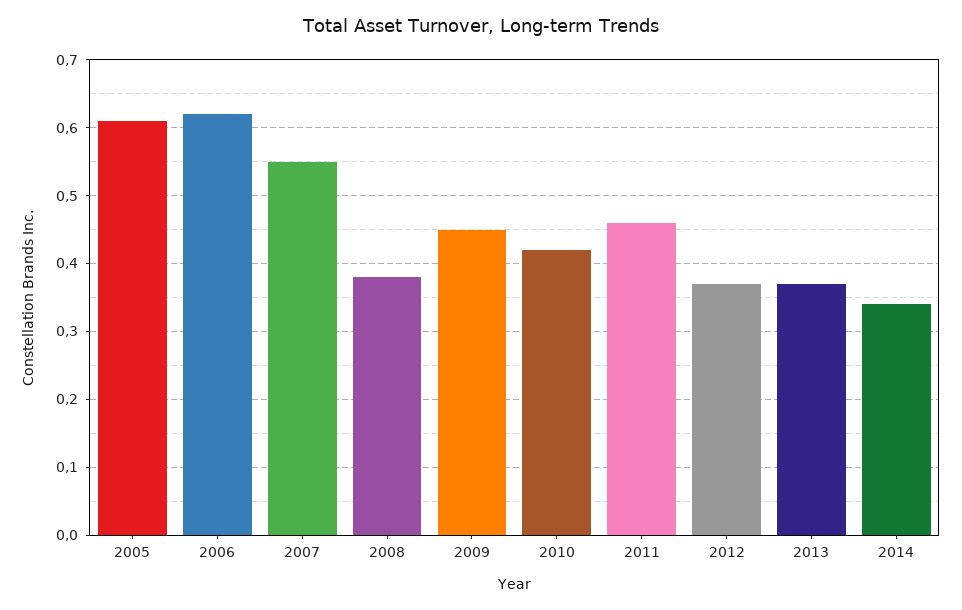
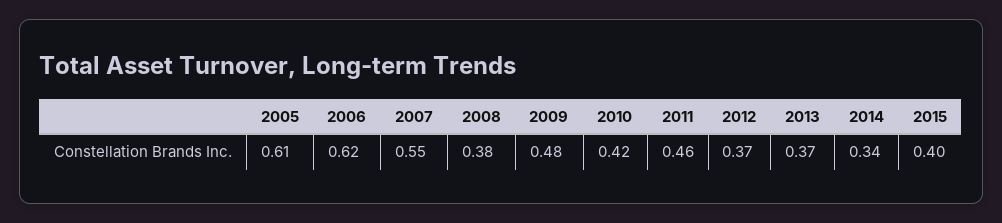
2009: 0.45 -> 0.48
2015: none -> 0.4

